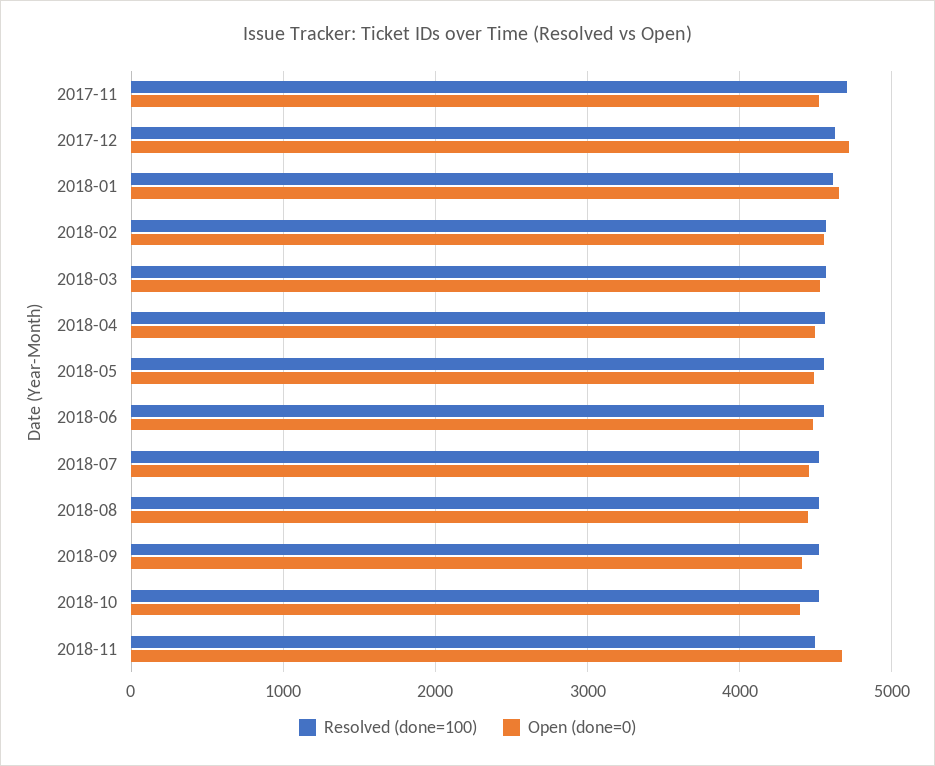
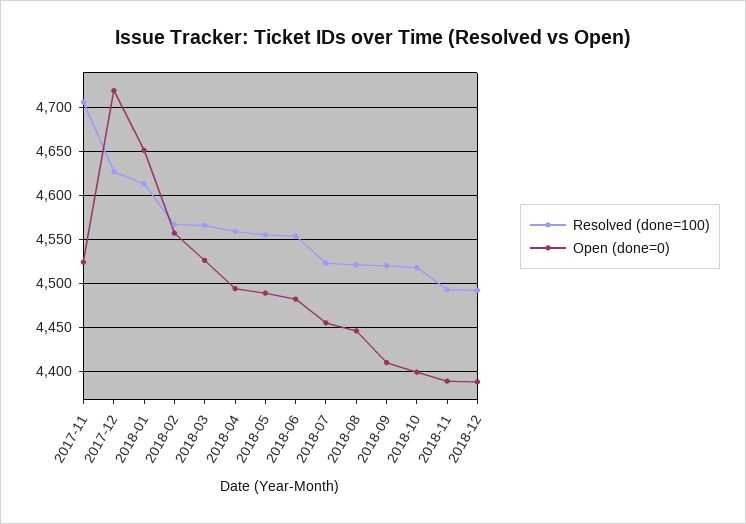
Open (done=0), 2018-11: 4700 -> 4390
Resolved (done=100), 2018-12: none -> 4490
Open (done=0), 2018-12: none -> 4390

